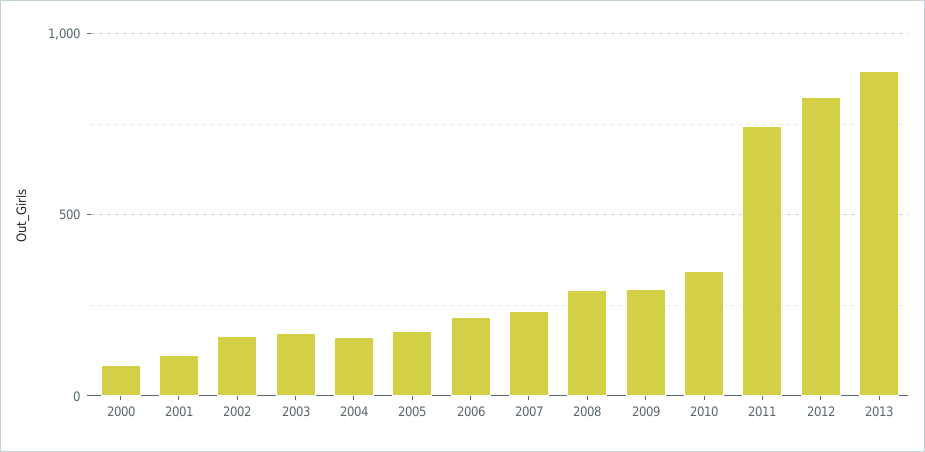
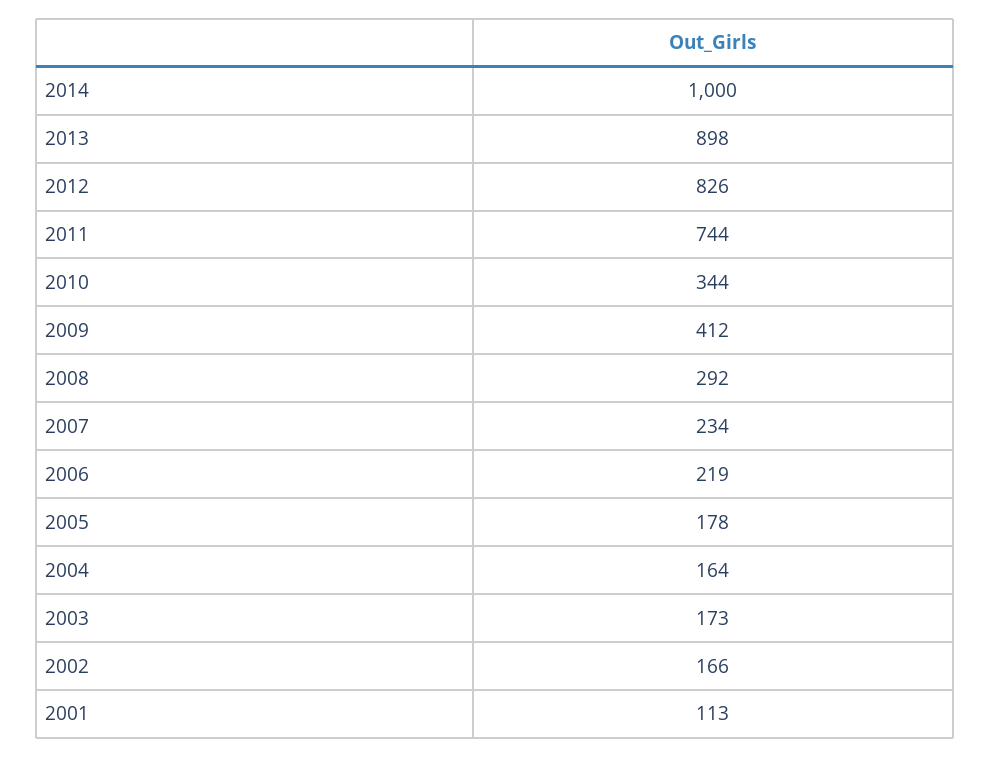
2000: 100 -> none
2009: 300 -> 412
2014: none -> 1000

